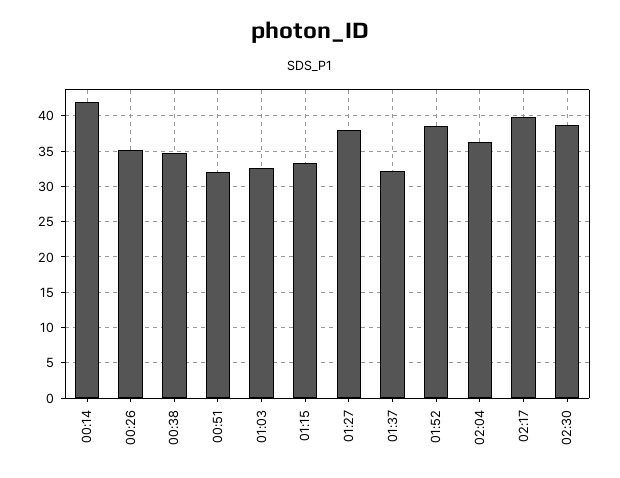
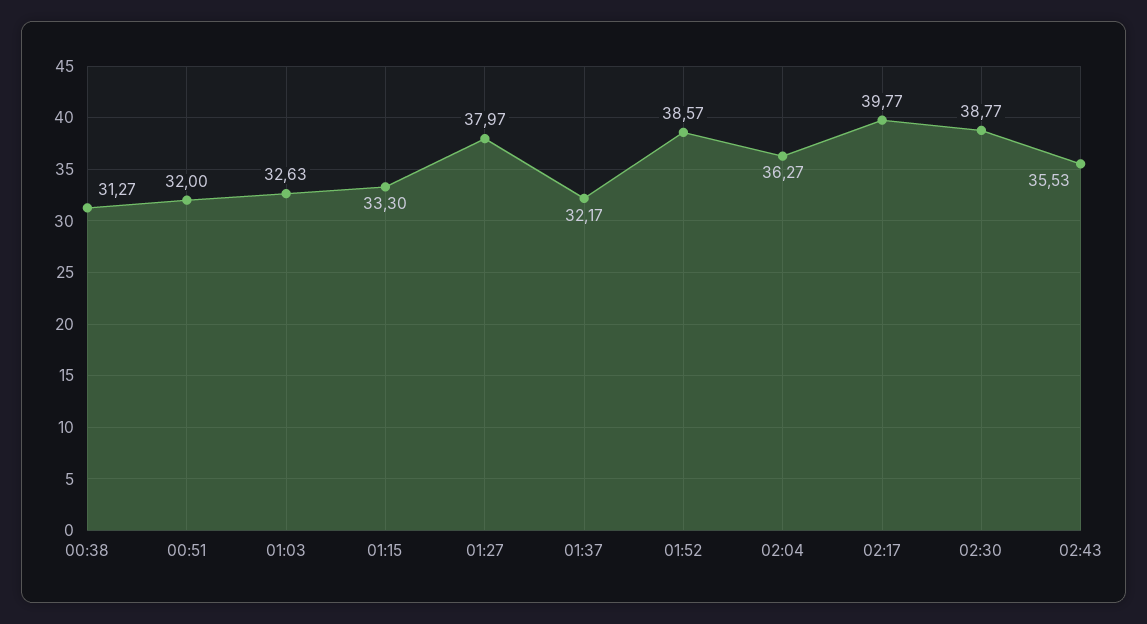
00:14: 42 -> none
00:26: 35 -> none
00:38: 35 -> 31.27
02:43: none -> 35.53

